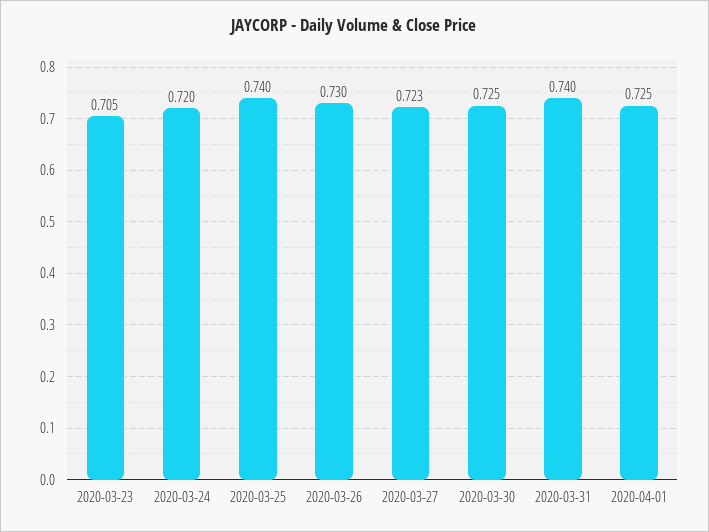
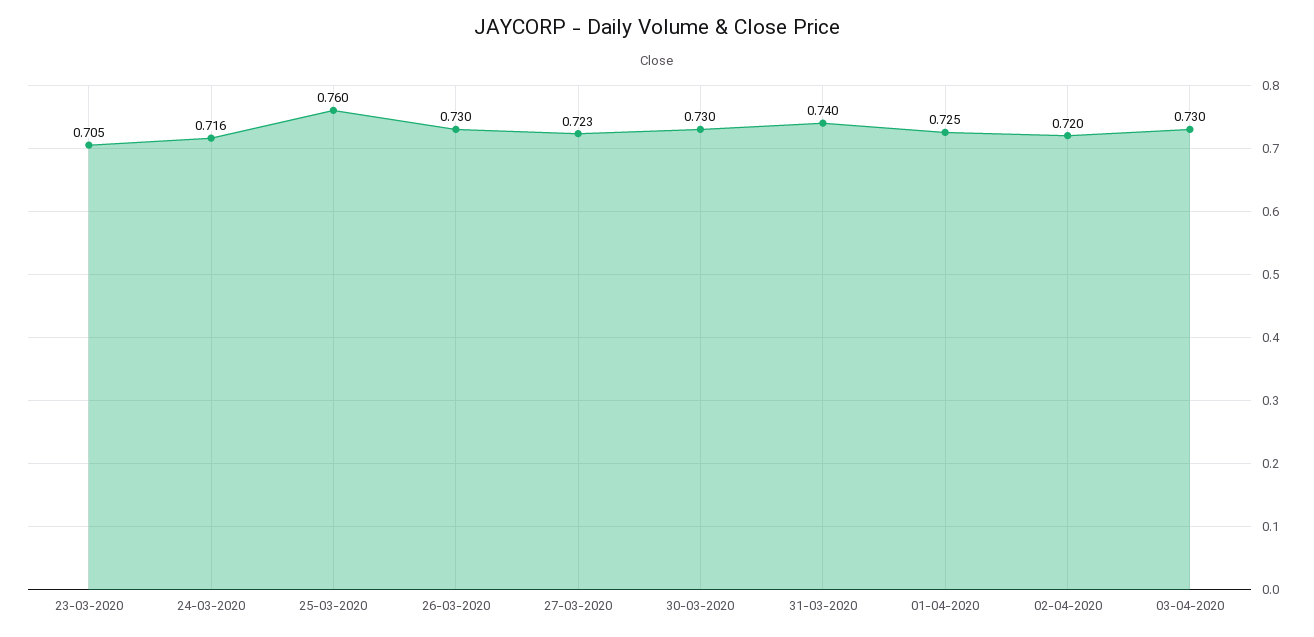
2020-03-24: 0.72 -> 0.716
2020-03-25: 0.74 -> 0.76
2020-03-30: 0.725 -> 0.73
02-04-2020: none -> 0.72
03-04-2020: none -> 0.73

